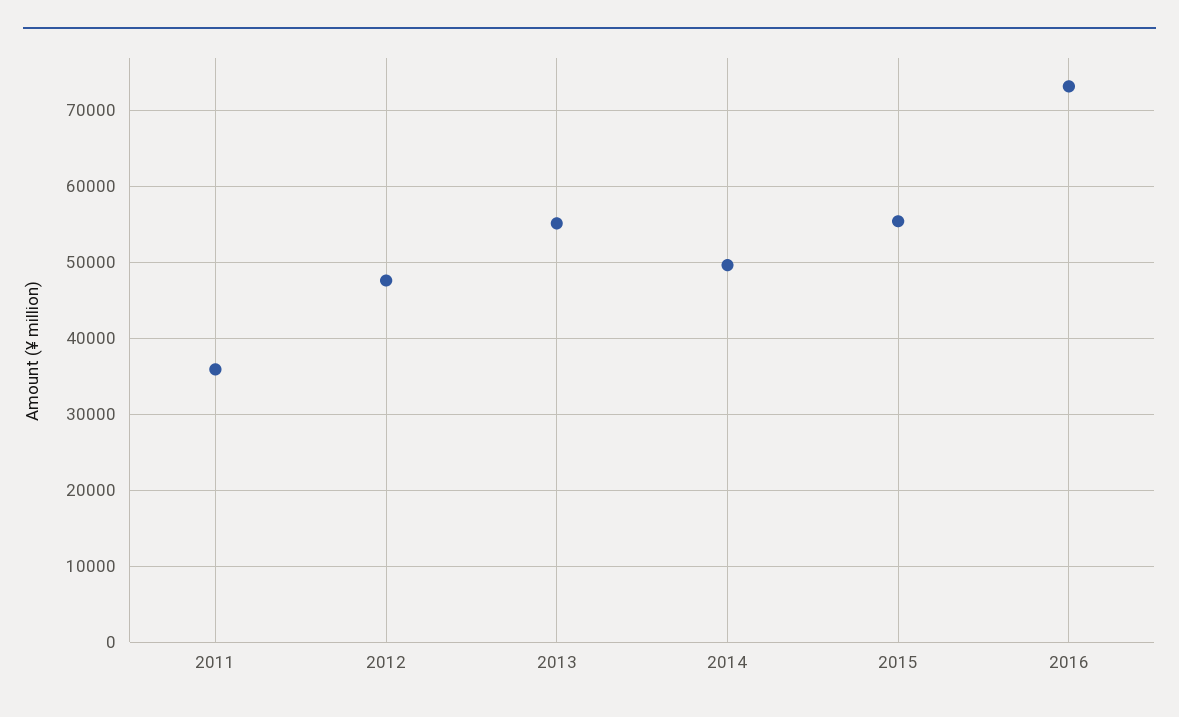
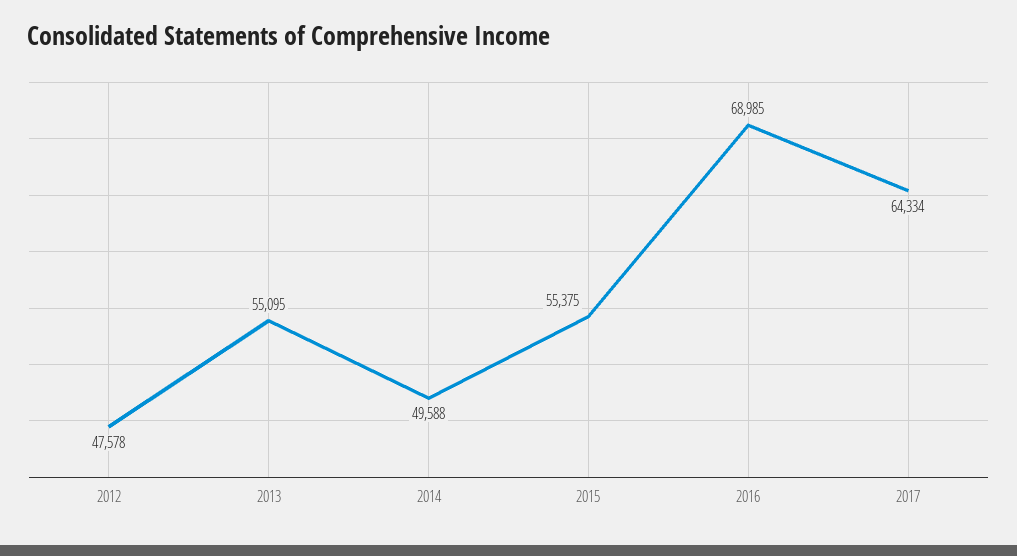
2011: 36000 -> none
2016: 73000 -> 68985
2017: none -> 64334

